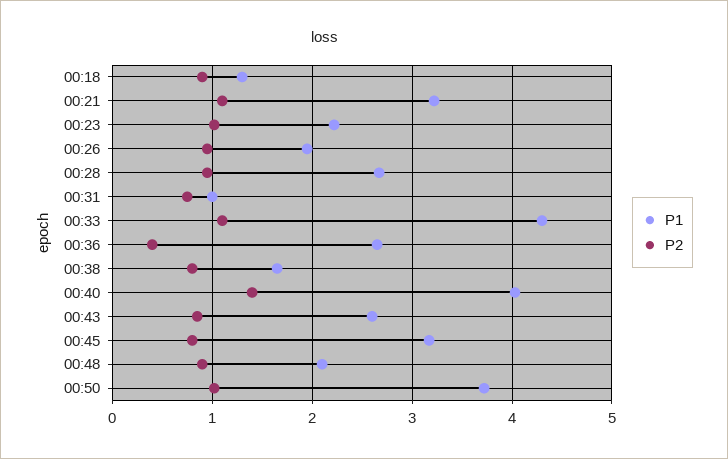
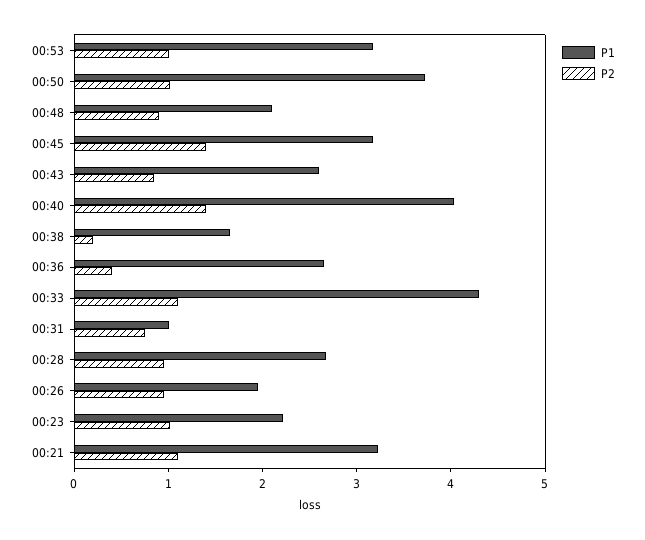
P1, 00:18: 1.3 -> none
P2, 00:18: 0.9 -> none
P2, 00:38: 0.8 -> 0.2
P2, 00:45: 0.8 -> 1.4
P1, 00:53: none -> 3.2
P2, 00:53: none -> 1

